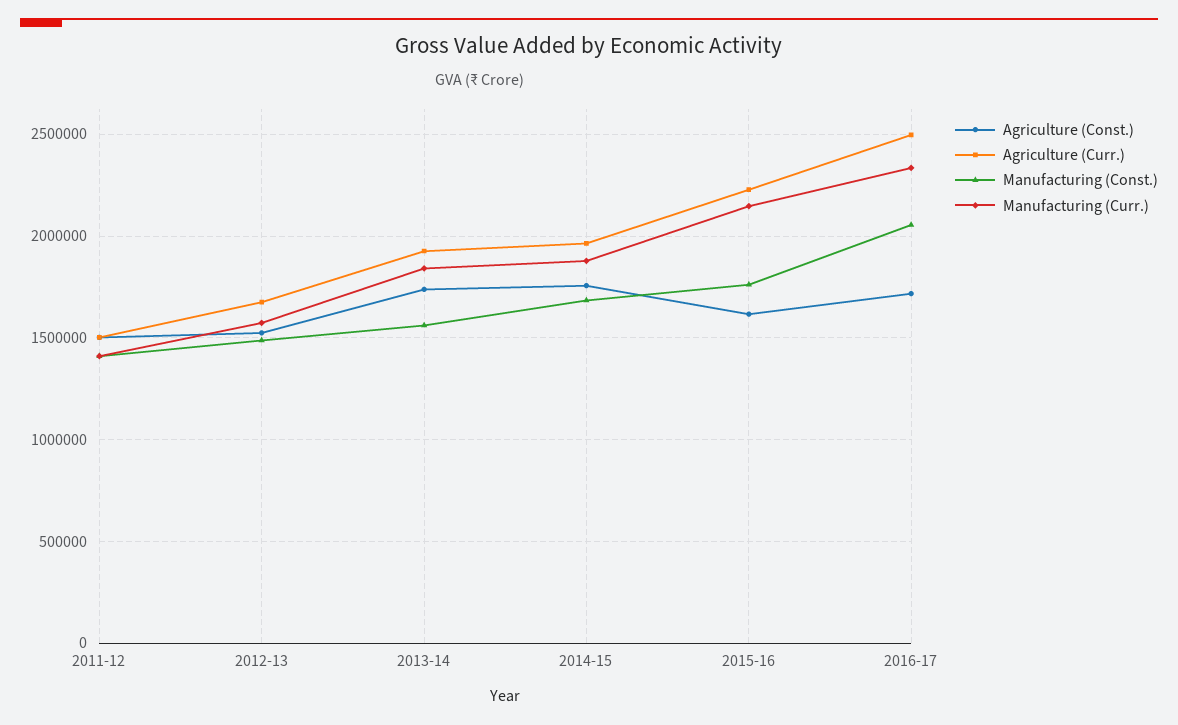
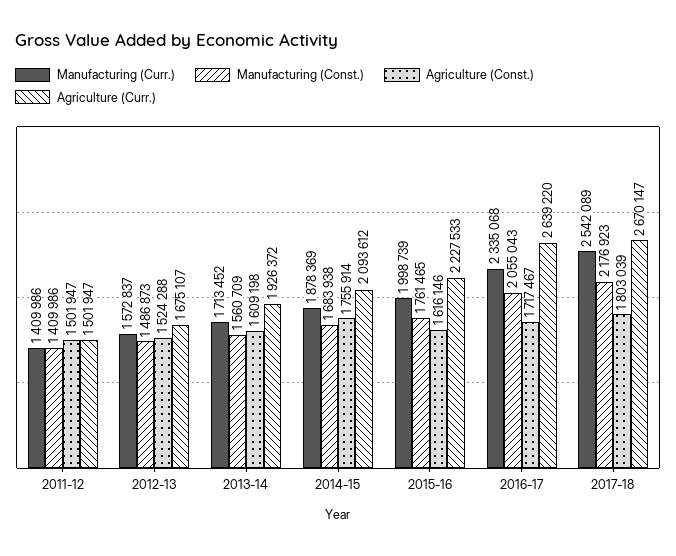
Agriculture (Const.), 2013-14: 1750000 -> 1609198
Manufacturing (Curr.), 2013-14: 1850000 -> 1713452
Agriculture (Curr.), 2014-15: 1950000 -> 2093612
Manufacturing (Curr.), 2015-16: 2150000 -> 1998739
Agriculture (Curr.), 2016-17: 2500000 -> 2639220
Manufacturing (Curr.), 2017-18: none -> 2542089
Manufacturing (Const.), 2017-18: none -> 2176923
Agriculture (Const.), 2017-18: none -> 1803039
Agriculture (Curr.), 2017-18: none -> 2670147

